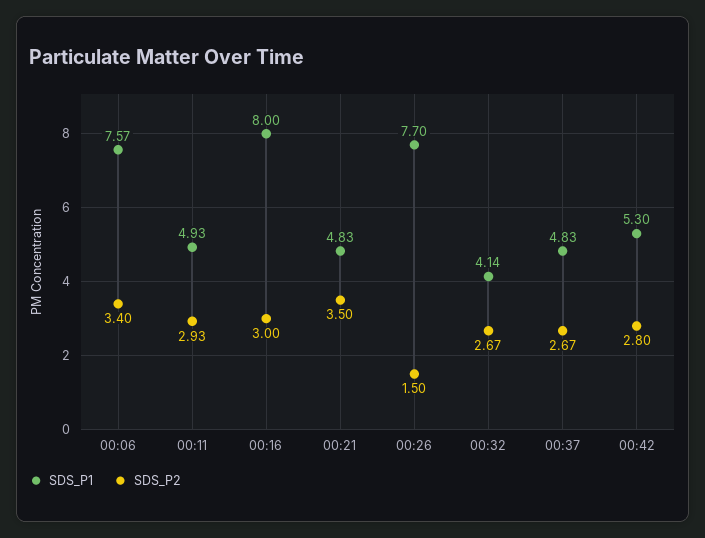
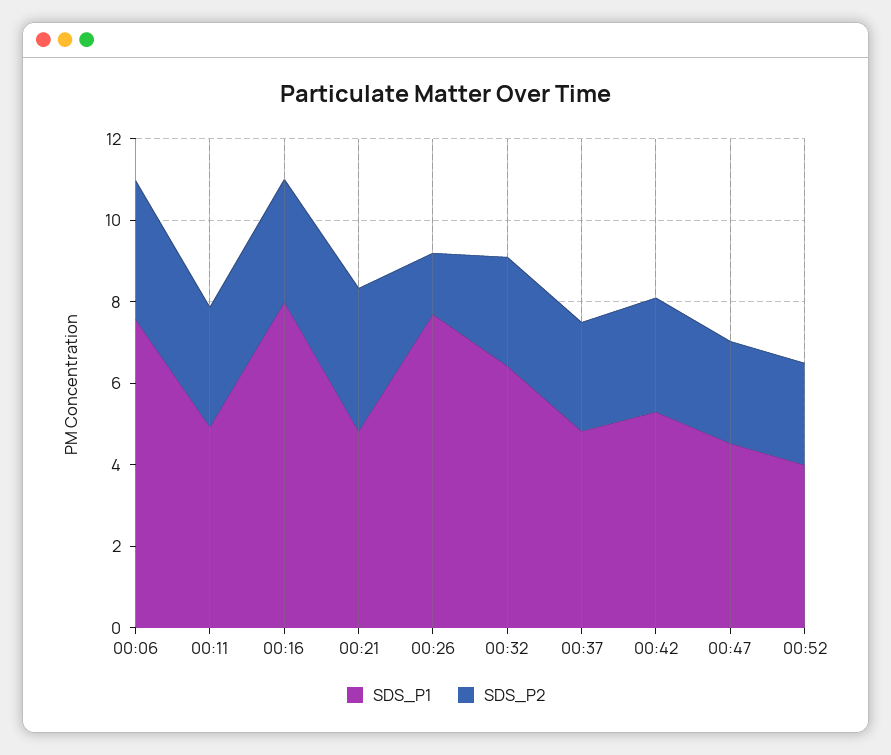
SDS_P1, 00:32: 4.14 -> 6.5
SDS_P1, 00:47: none -> 4.5
SDS_P2, 00:47: none -> 2.5
SDS_P1, 00:52: none -> 4
SDS_P2, 00:52: none -> 2.5

